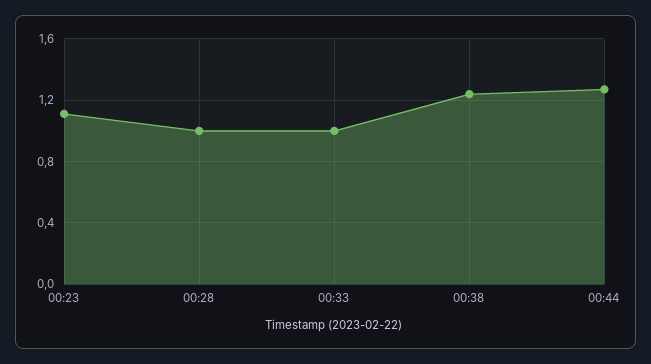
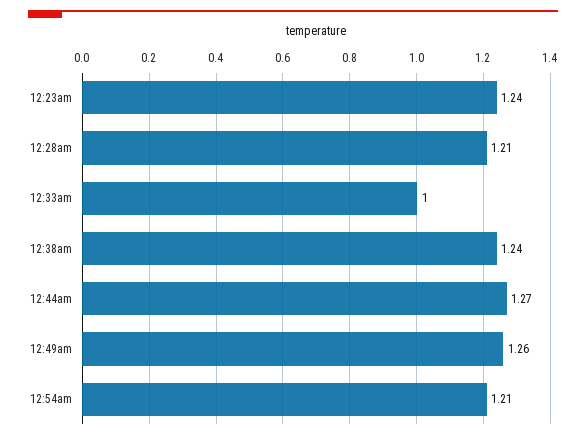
00:23: 1.1 -> 1.24
00:28: 1 -> 1.21
12:49am: none -> 1.26
12:54am: none -> 1.21

